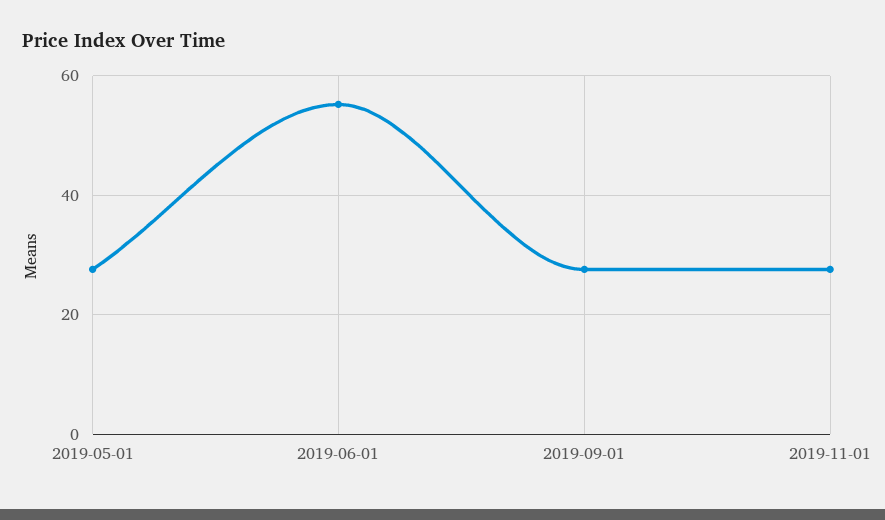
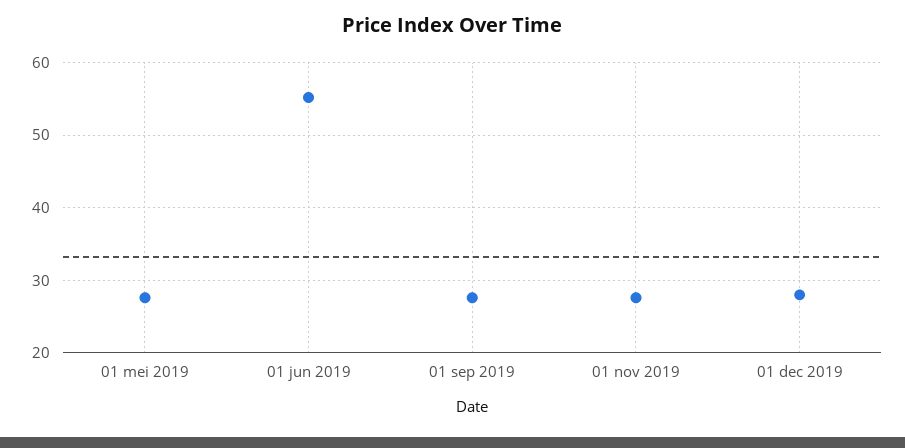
01 dec 2019: none -> 28

